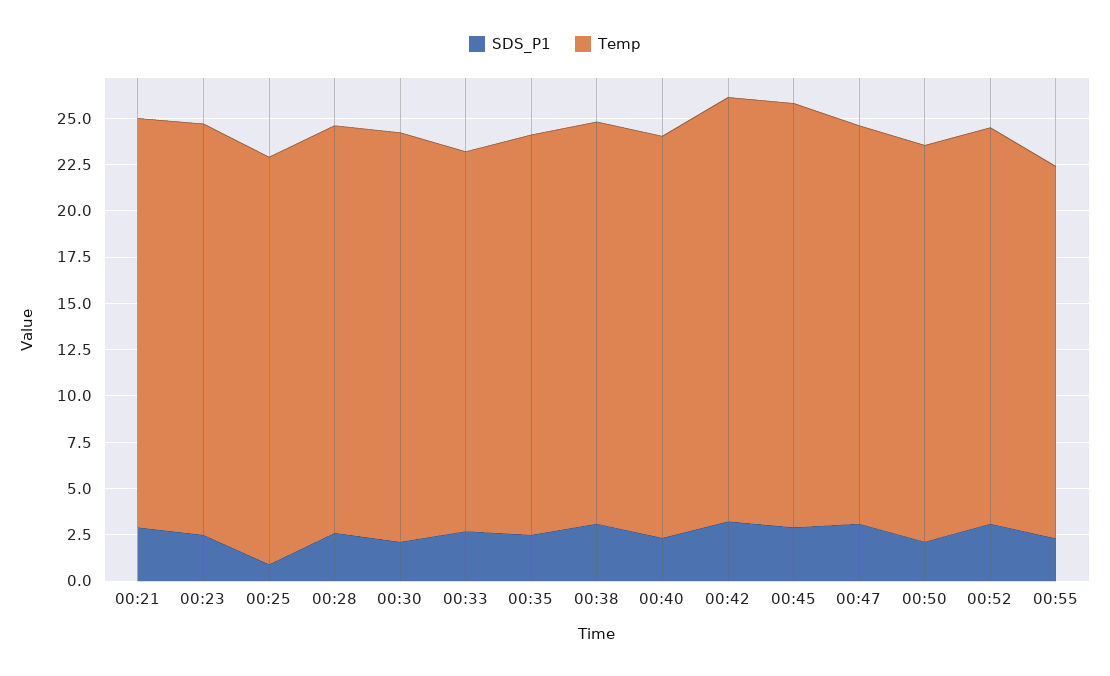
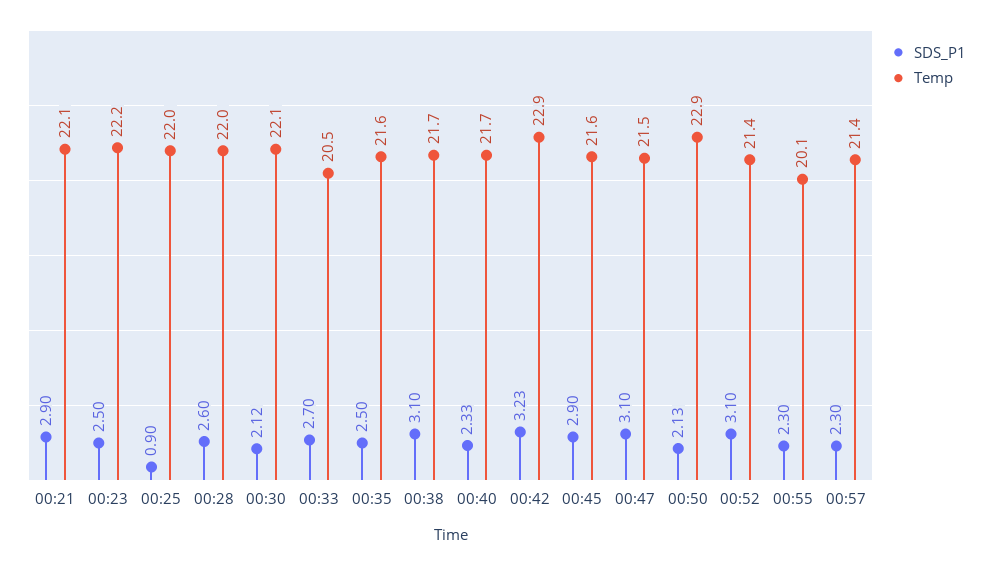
Temp, 00:45: 23 -> 21.6
Temp, 00:50: 21.5 -> 22.9
SDS_P1, 00:57: none -> 2.3
Temp, 00:57: none -> 21.4

